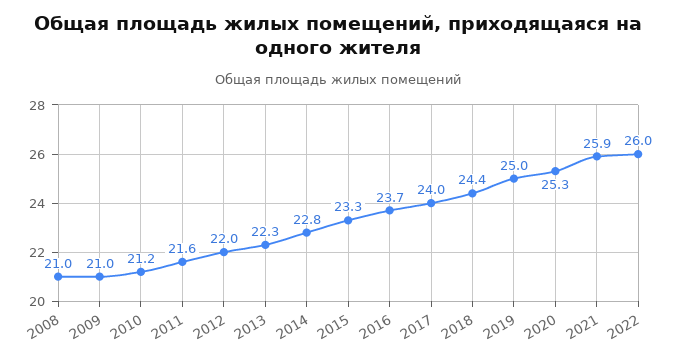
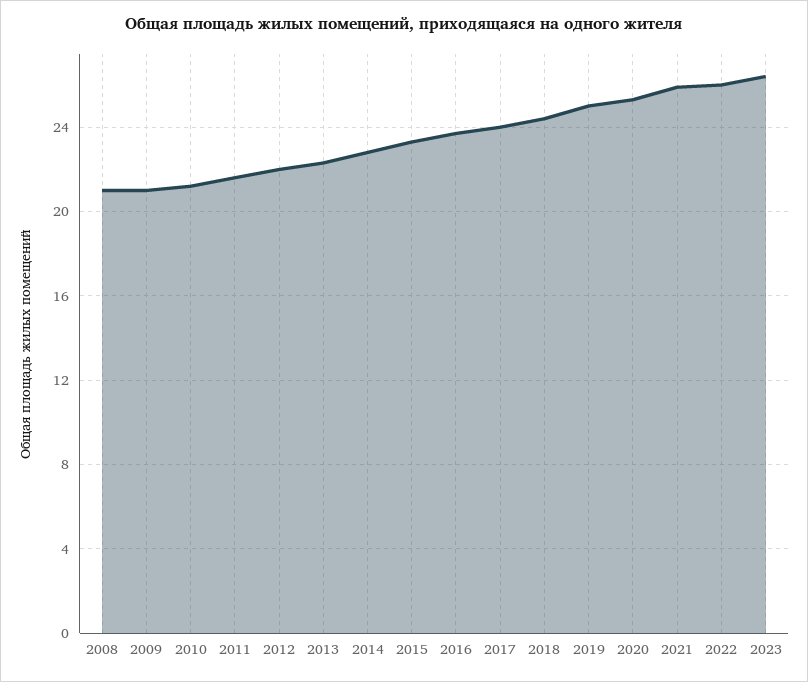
2023: none -> 26.5

